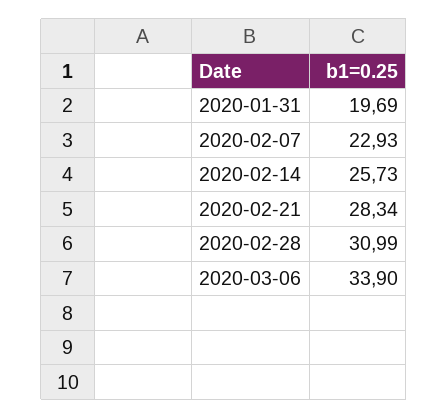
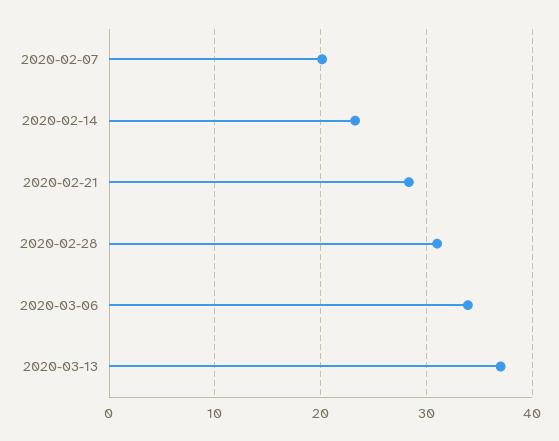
2020-01-31: 19.69 -> none
2020-02-07: 22.93 -> 20
2020-02-14: 25.73 -> 23
2020-03-13: none -> 37

